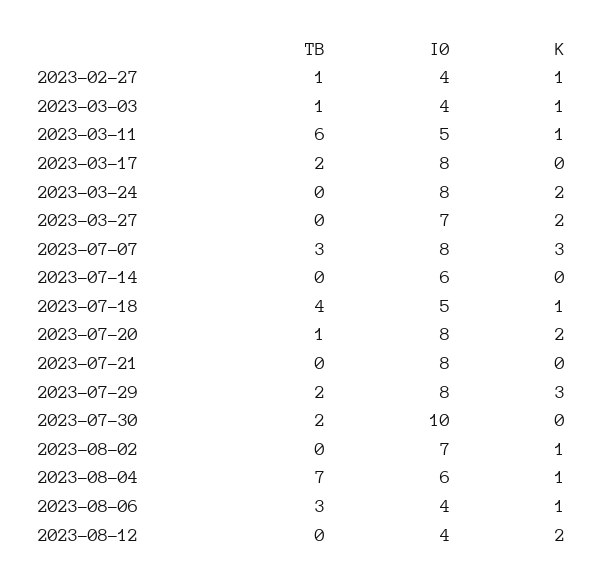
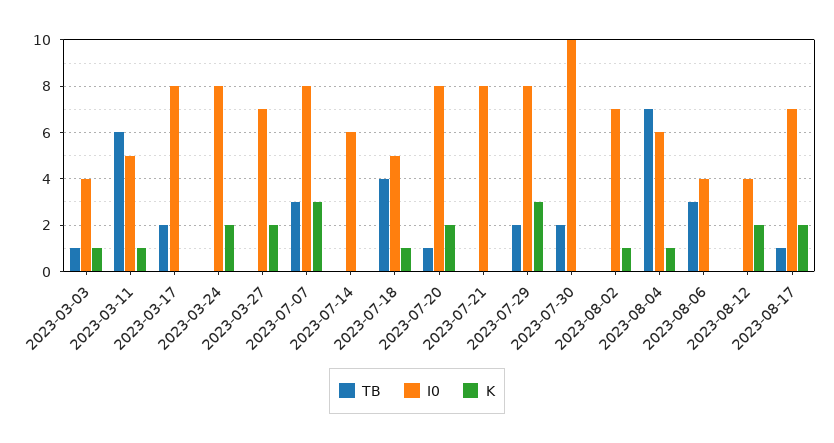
TB, 2023-02-27: 1 -> none
I0, 2023-02-27: 4 -> none
K, 2023-02-27: 1 -> none
K, 2023-08-06: 1 -> 0
TB, 2023-08-17: none -> 1
I0, 2023-08-17: none -> 7
K, 2023-08-17: none -> 2

